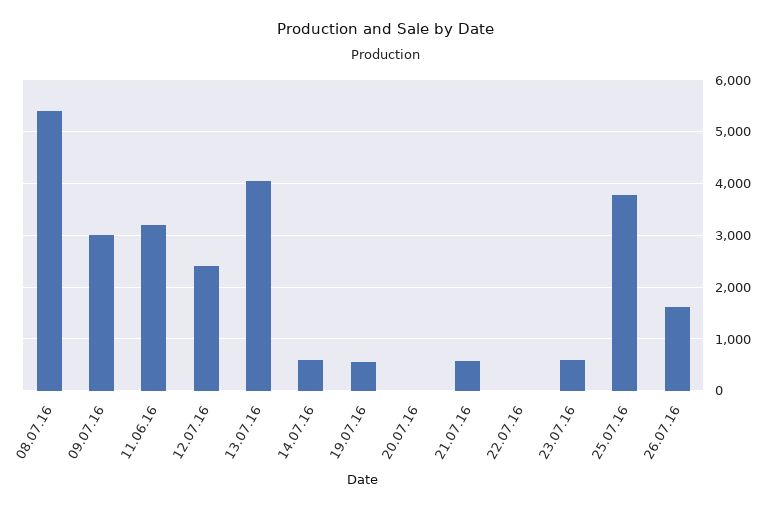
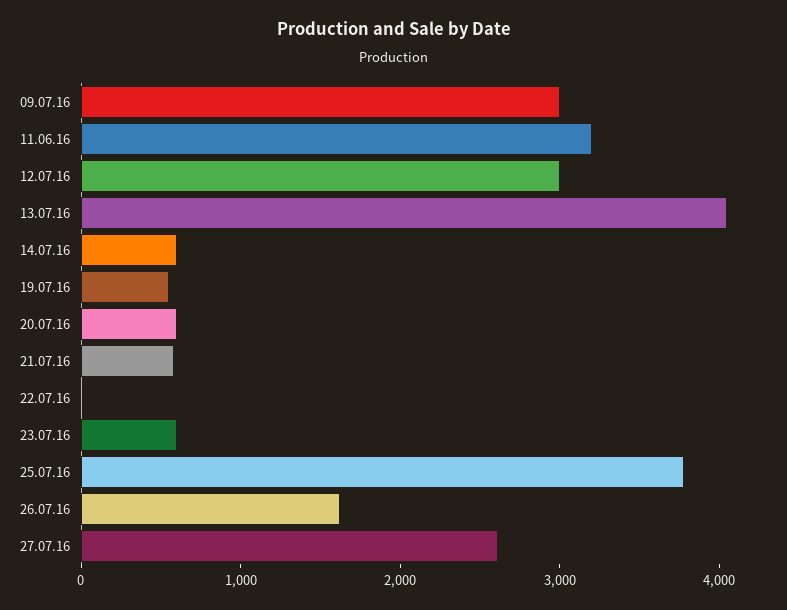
08.07.16: 5400 -> none
12.07.16: 2400 -> 3000
20.07.16: 0 -> 600
27.07.16: none -> 2600

